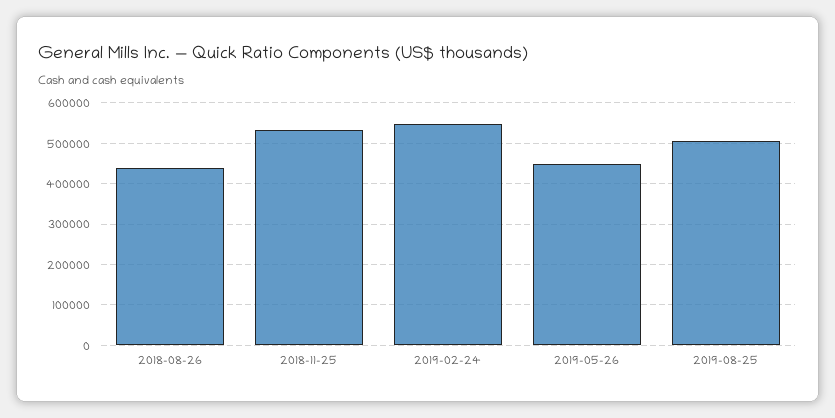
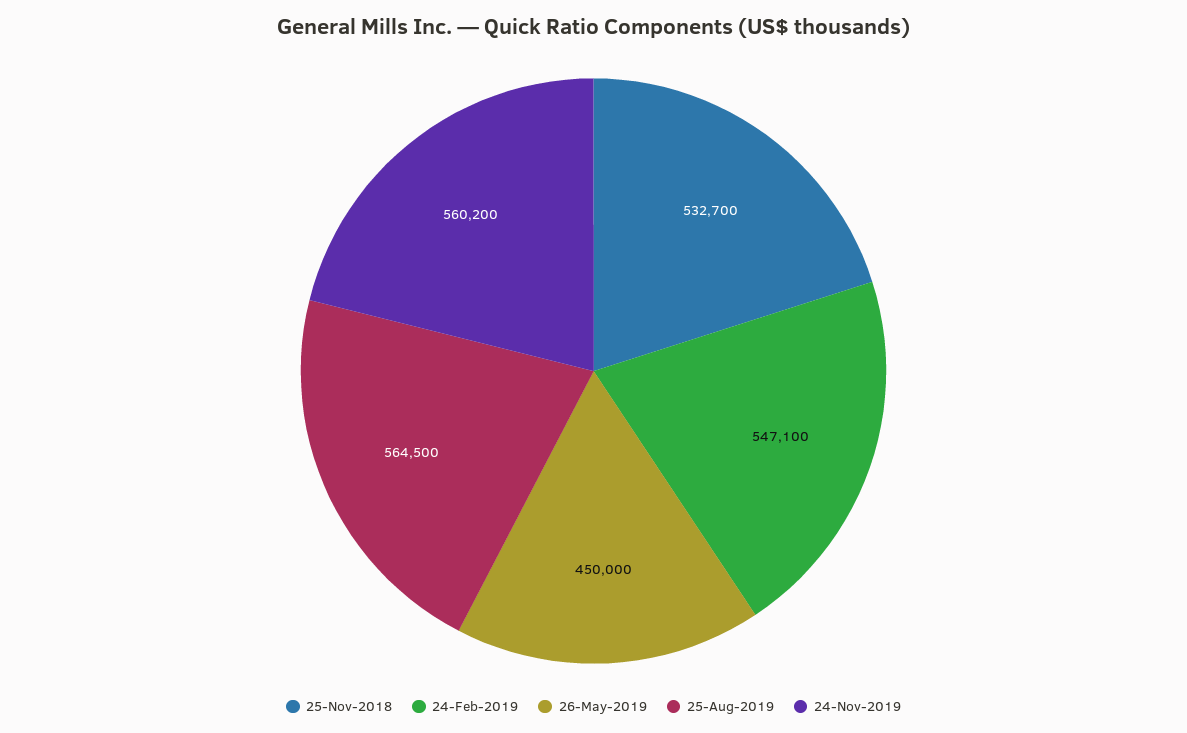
2018-08-26: 440000 -> none
2019-08-25: 500000 -> 564500
24-Nov-2019: none -> 560200

